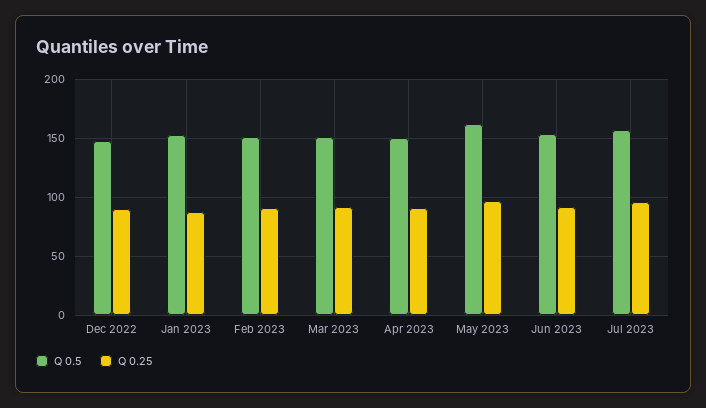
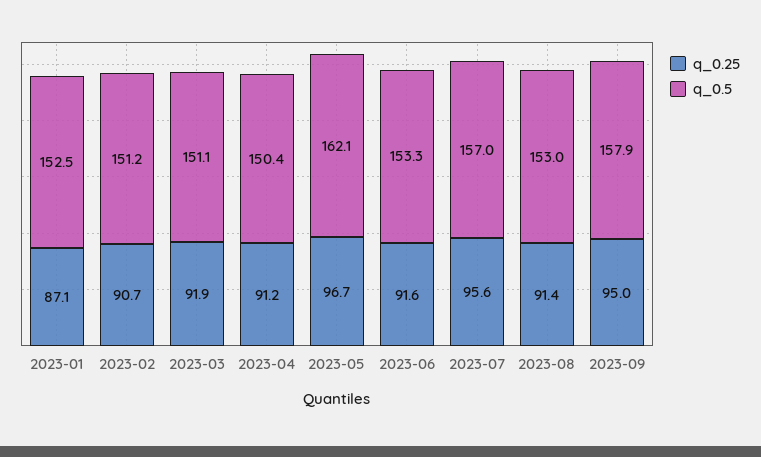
Q 0.5, Dec 2022: 150 -> none
Q 0.25, Dec 2022: 90 -> none
Q 0.25, 2023-08: none -> 91.4
Q 0.5, 2023-08: none -> 153
Q 0.25, 2023-09: none -> 95
Q 0.5, 2023-09: none -> 157.9

